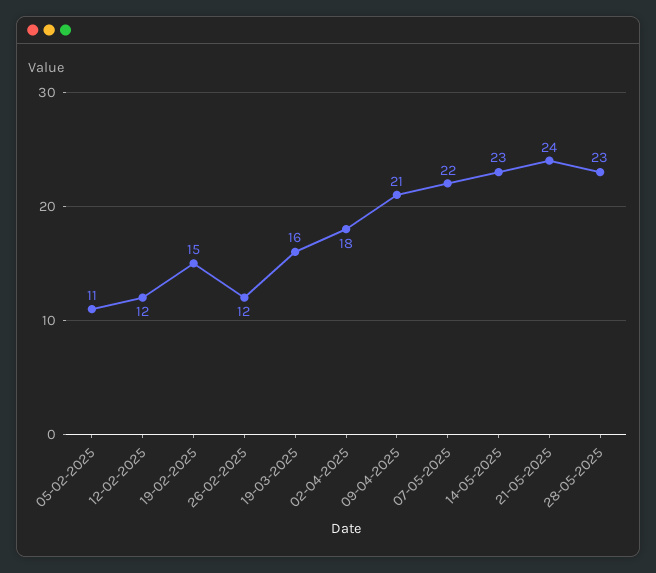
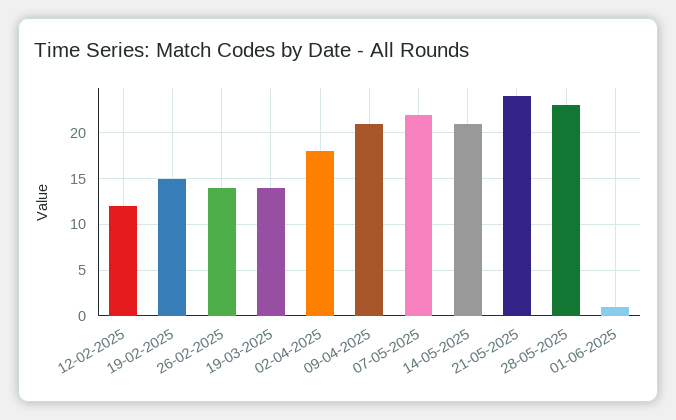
05-02-2025: 11 -> none
26-02-2025: 12 -> 14
19-03-2025: 16 -> 14
14-05-2025: 23 -> 21
01-06-2025: none -> 1

